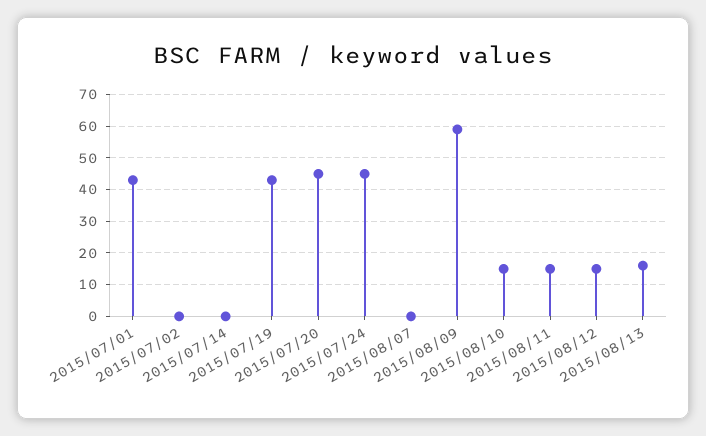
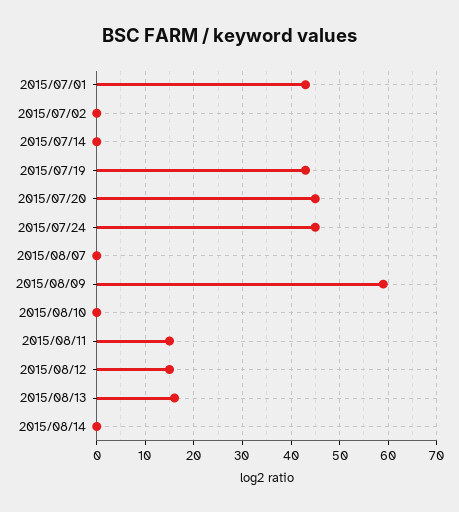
2015/08/10: 15 -> 0
2015/08/14: none -> 0

